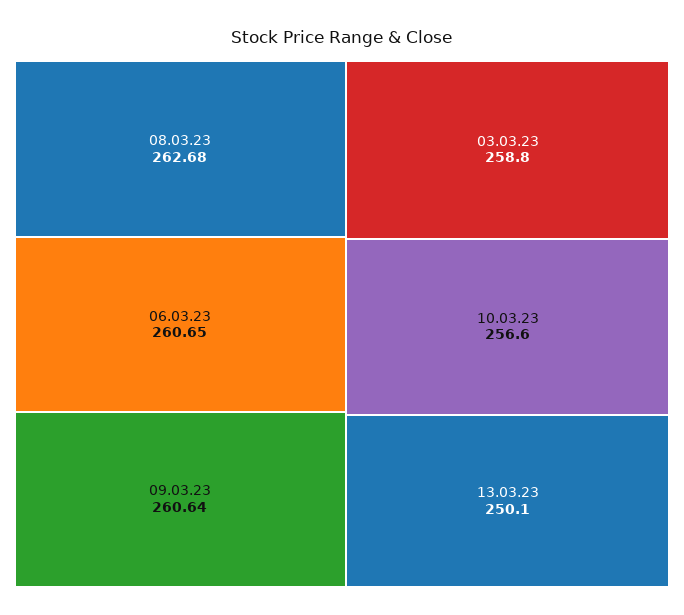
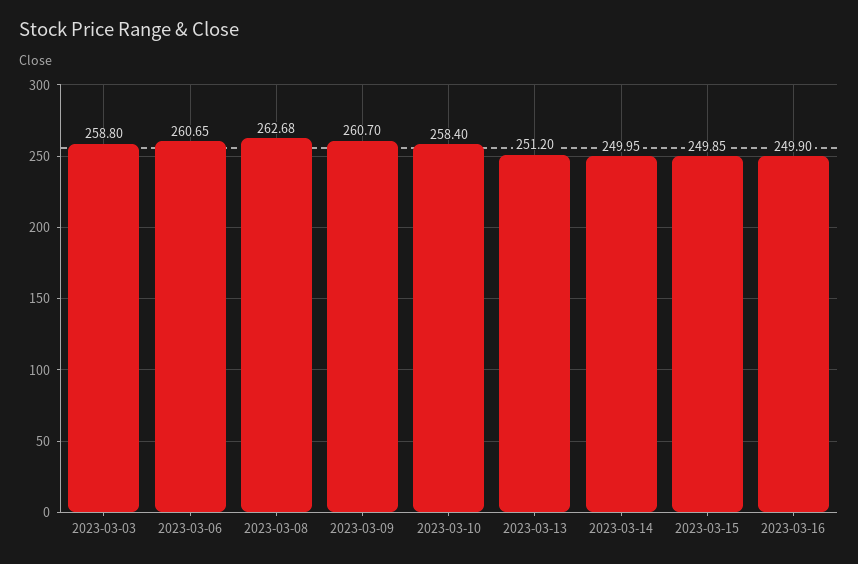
09.03.23: 260.64 -> 260.7
10.03.23: 256.6 -> 258.4
13.03.23: 250.1 -> 251.2
2023-03-14: none -> 249.95
2023-03-15: none -> 249.85
2023-03-16: none -> 249.9

